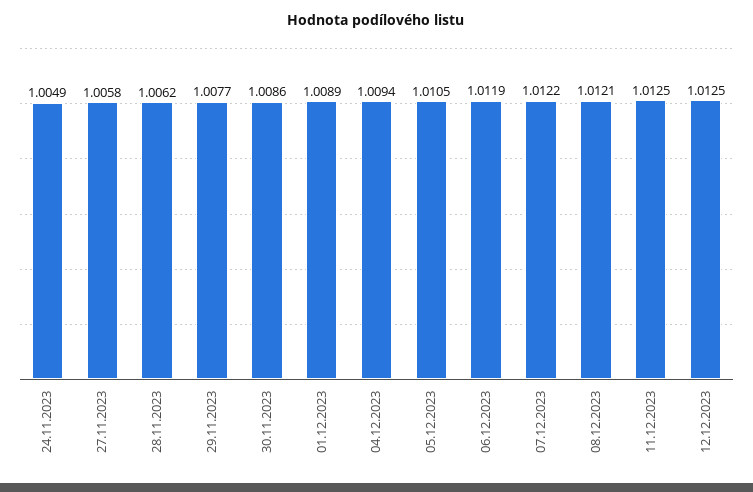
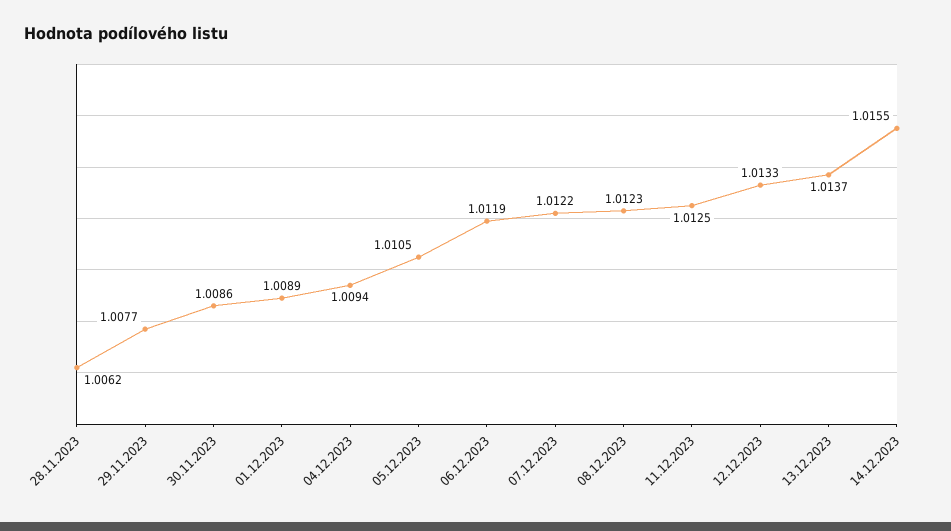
24.11.2023: 1.0049 -> none
27.11.2023: 1.0058 -> none
08.12.2023: 1.0121 -> 1.0123
12.12.2023: 1.0125 -> 1.0133
13.12.2023: none -> 1.0137
14.12.2023: none -> 1.0155

